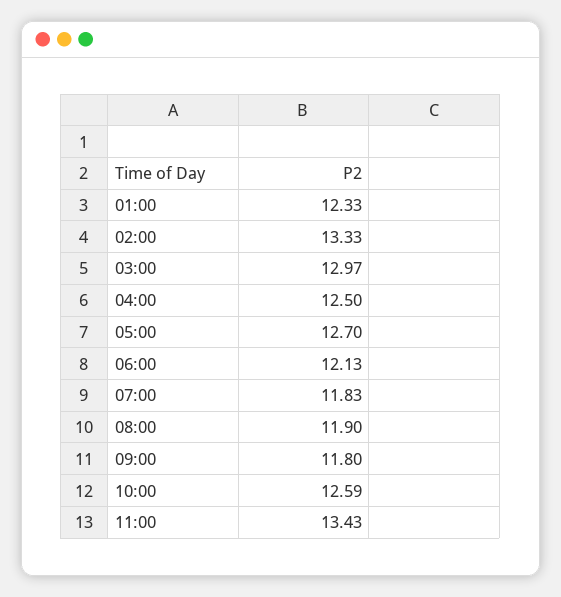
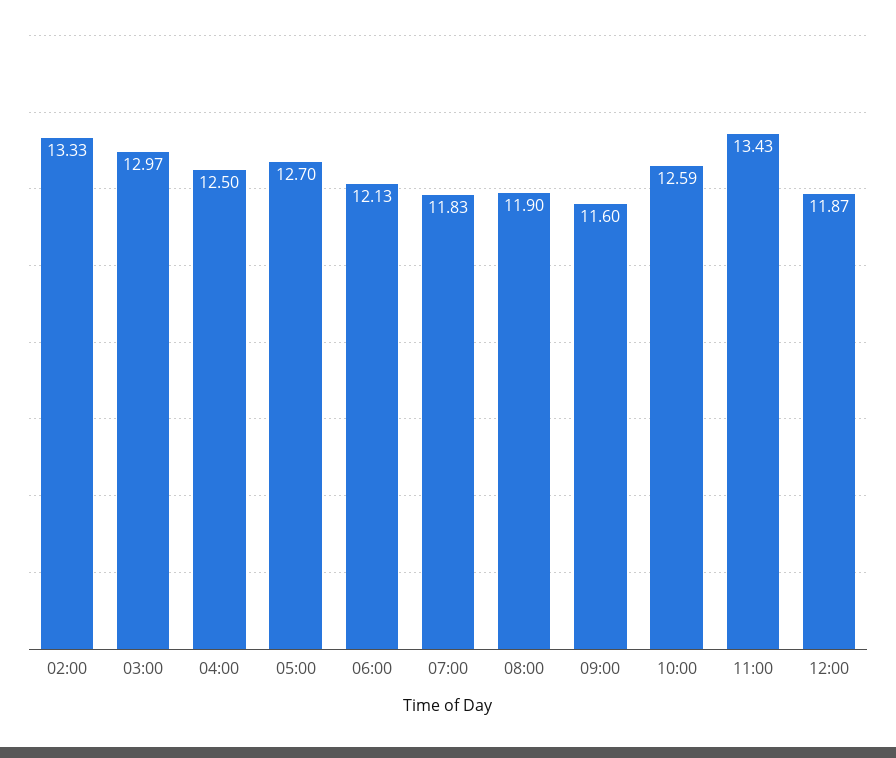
01:00: 12.33 -> none
09:00: 11.8 -> 11.6
12:00: none -> 11.87

